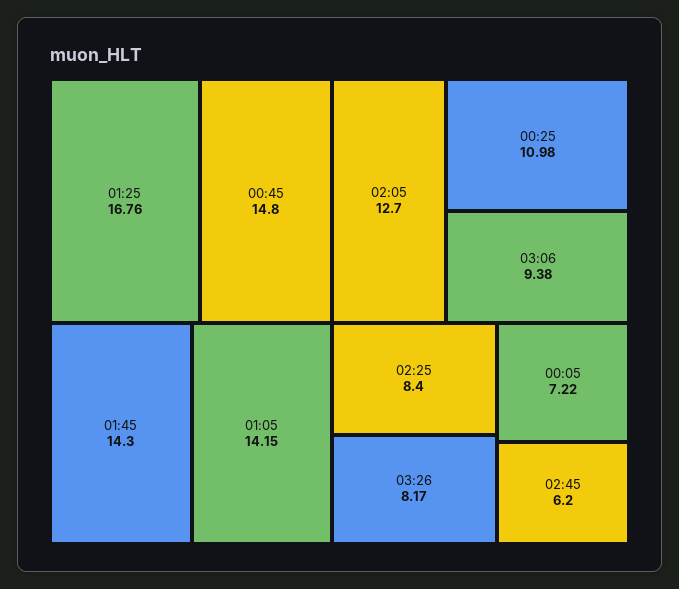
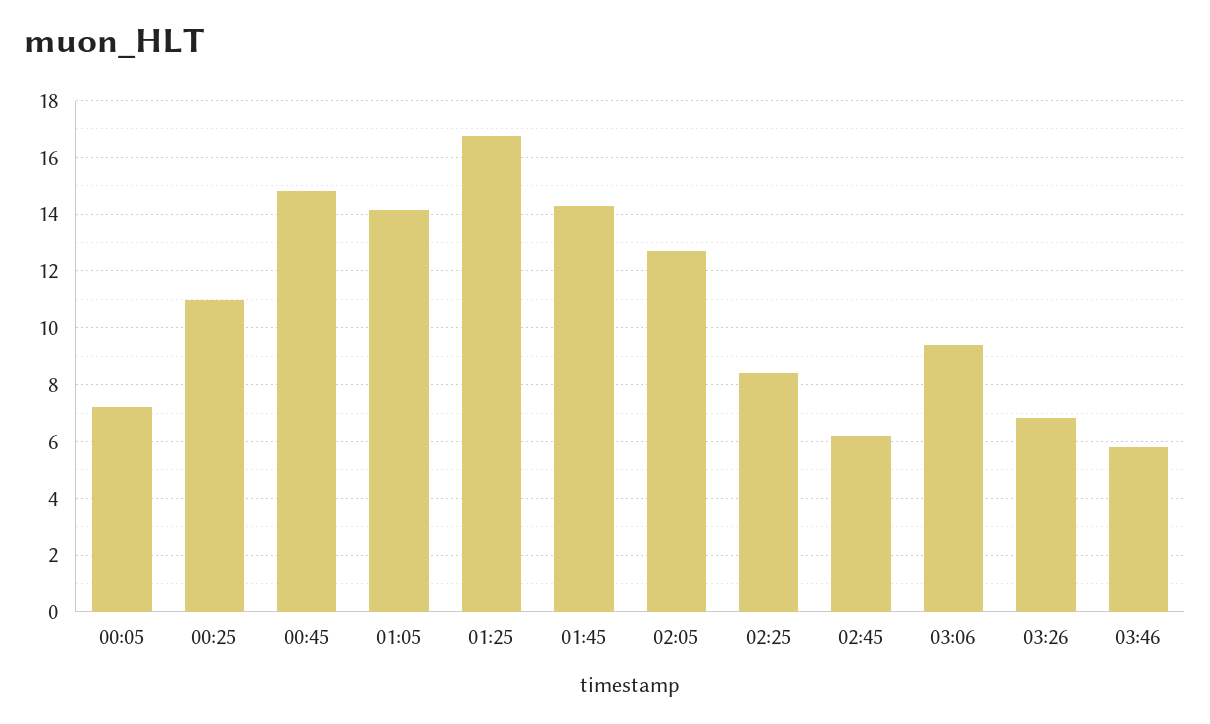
03:26: 8.17 -> 6.75
03:46: none -> 5.75

